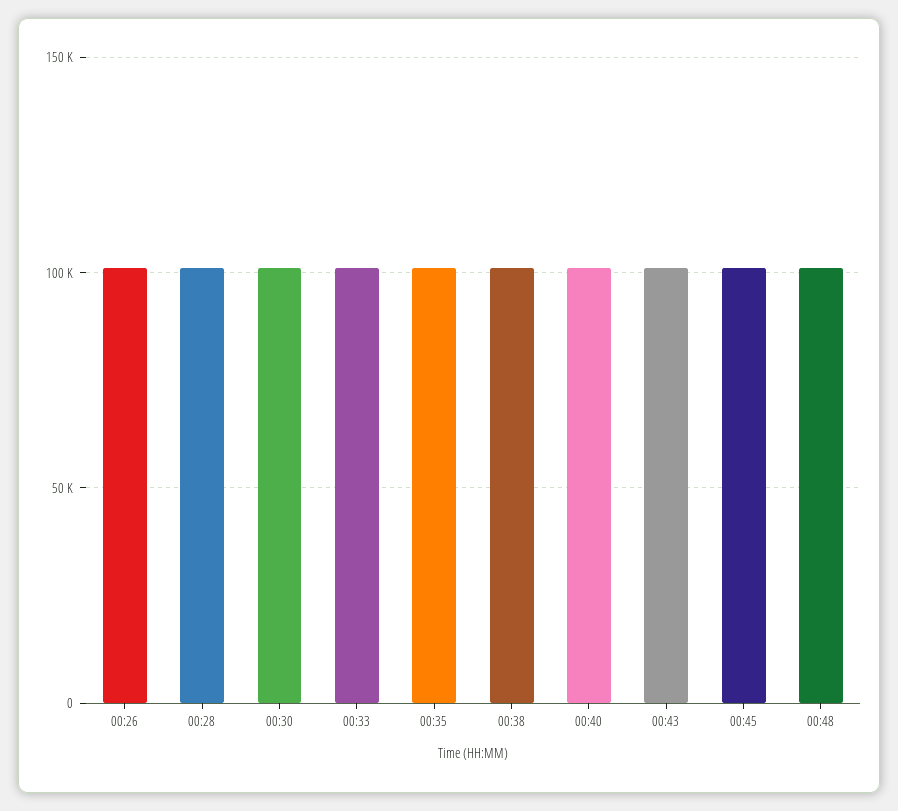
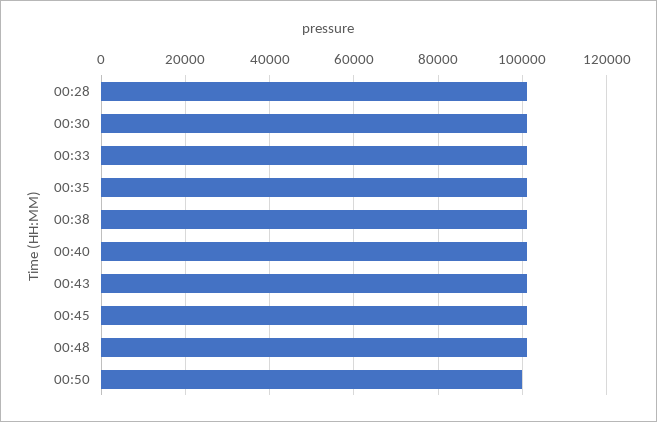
00:26: 100000 -> none
00:50: none -> 100000

